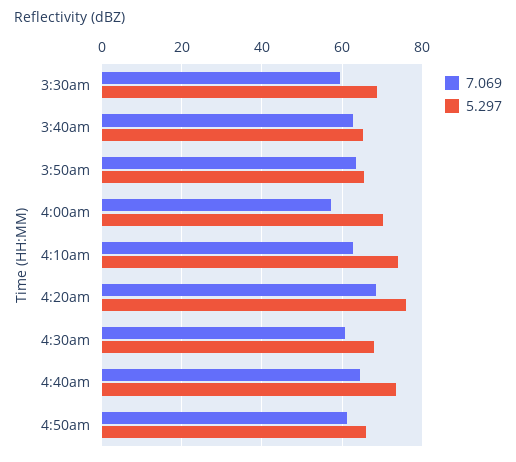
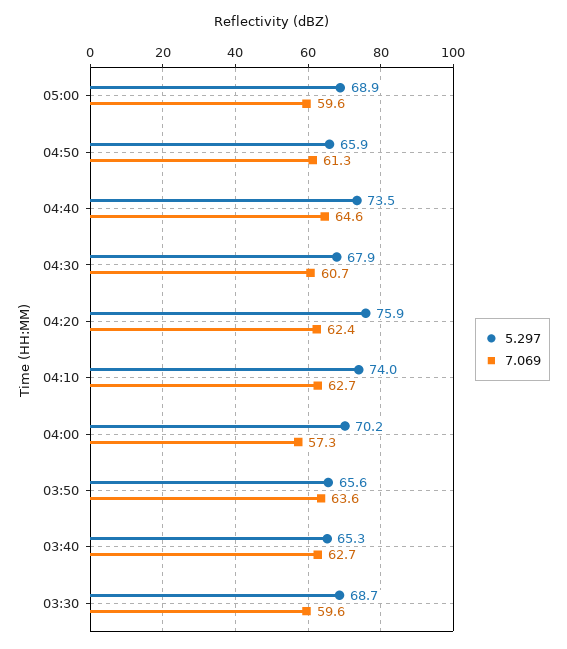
7.069, 4:20am: 68 -> 62.4
5.297, 05:00: none -> 68.9
7.069, 05:00: none -> 59.6

